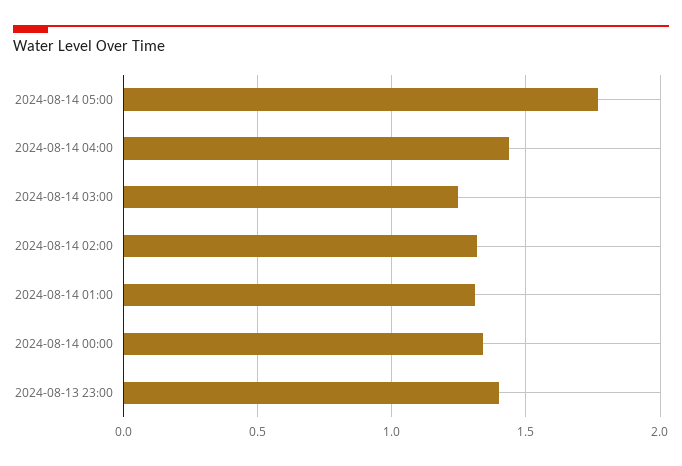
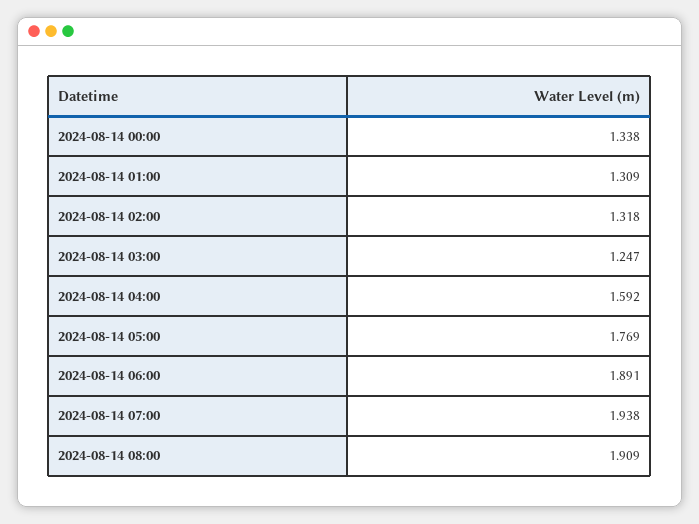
2024-08-14 04:00: 1.45 -> 1.592
2024-08-13 23:00: 1.4 -> none
2024-08-14 06:00: none -> 1.891
2024-08-14 07:00: none -> 1.938
2024-08-14 08:00: none -> 1.909

